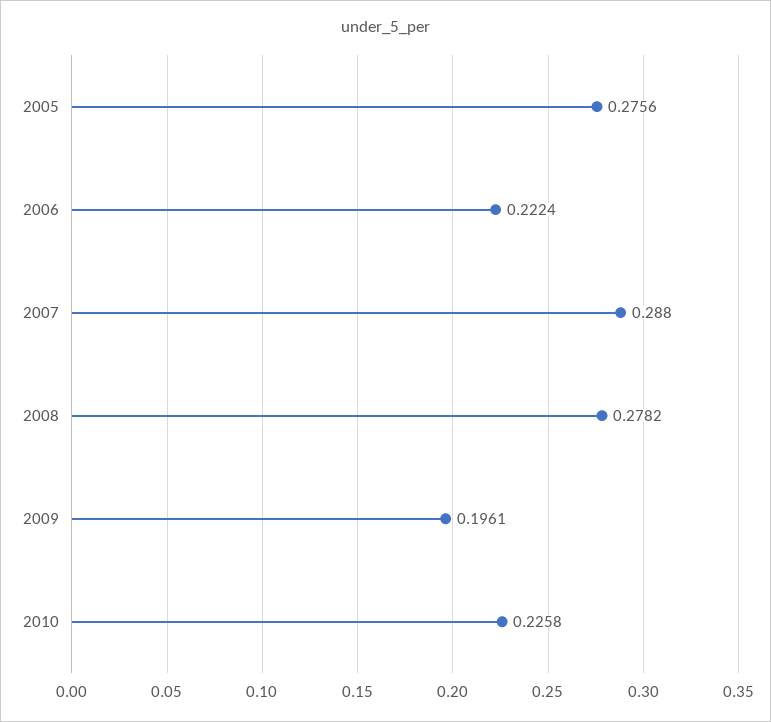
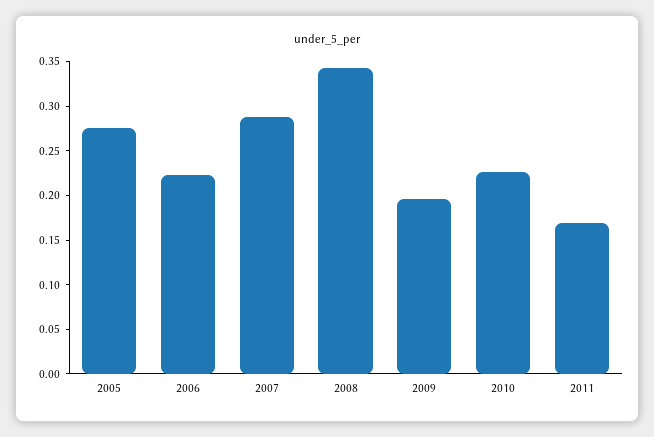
2008: 0.2782 -> 0.34
2011: none -> 0.17

